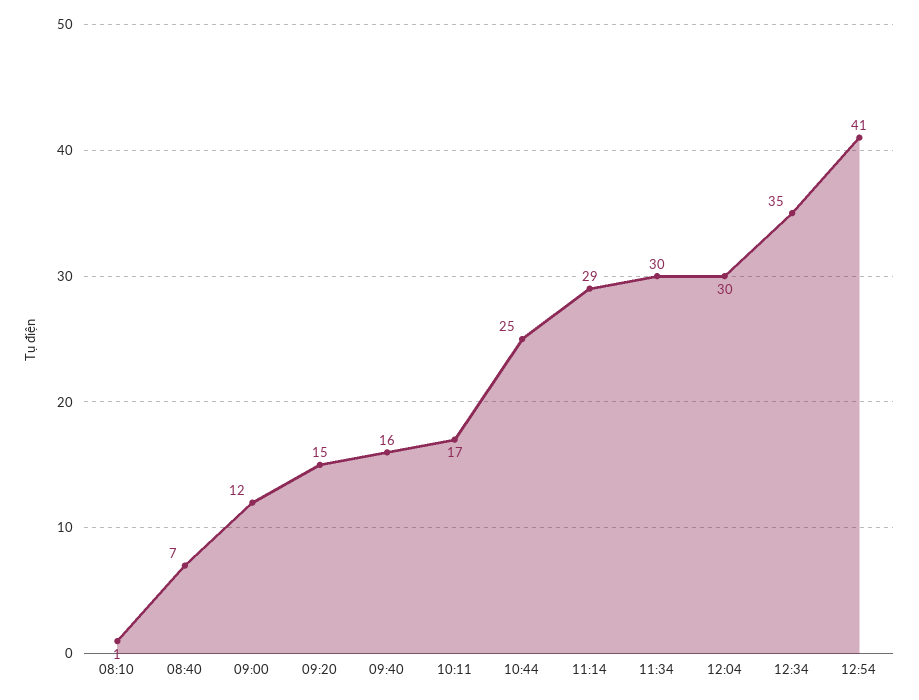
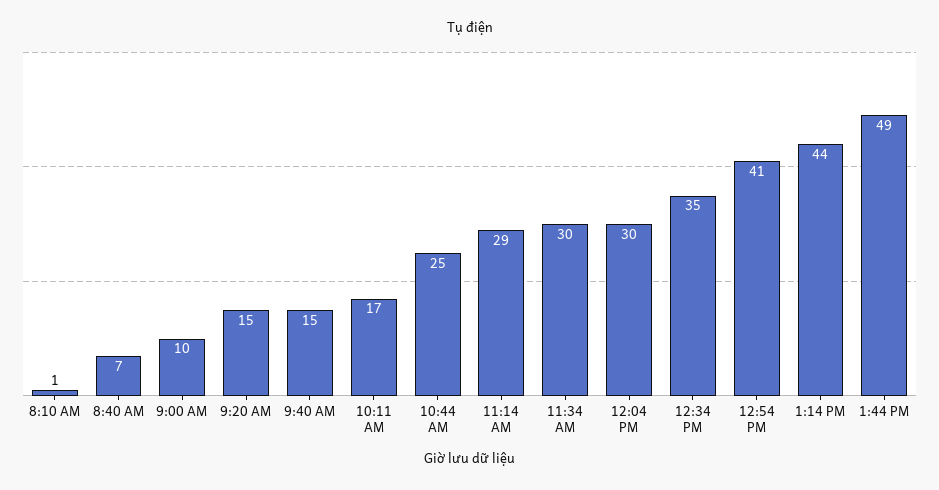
09:00: 12 -> 10
09:40: 16 -> 15
1:14 PM: none -> 44
1:44 PM: none -> 49

